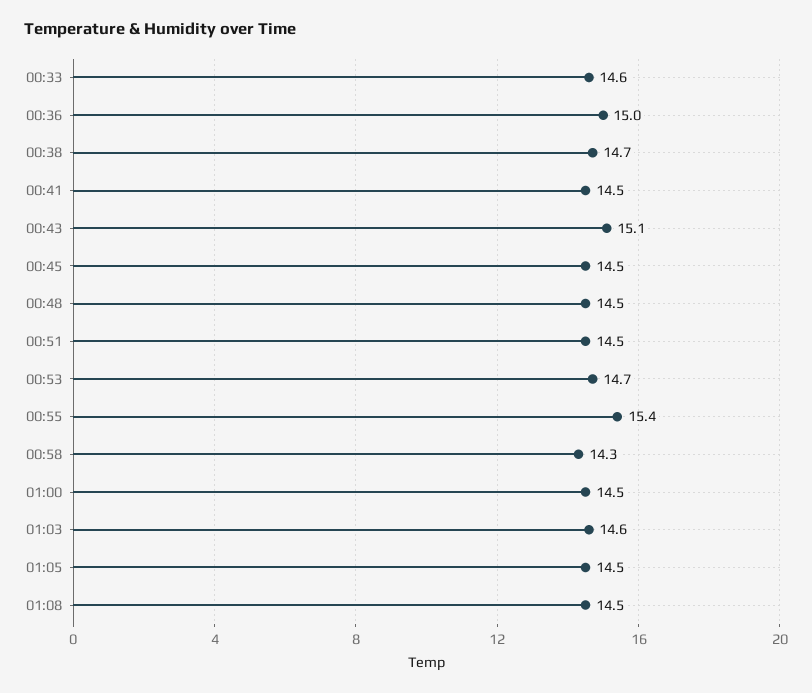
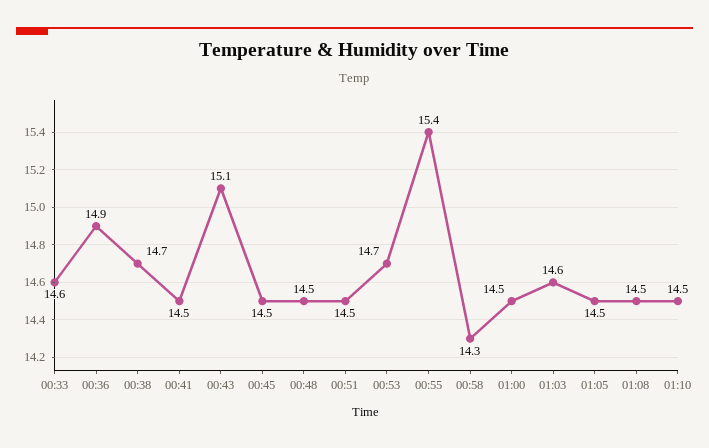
00:36: 15 -> 14.9
01:10: none -> 14.5

